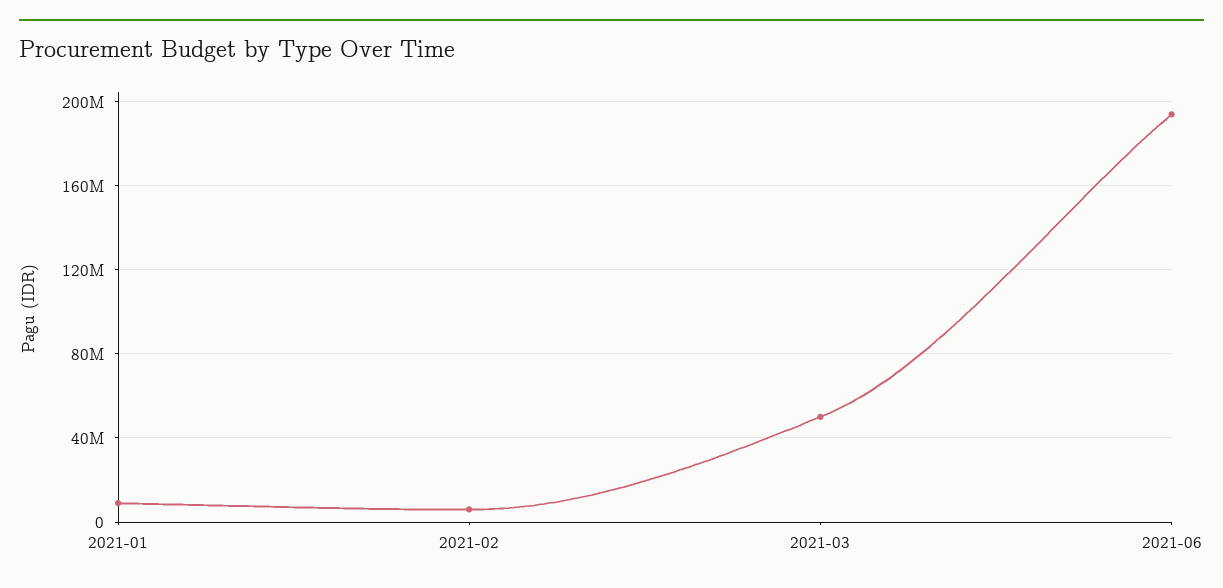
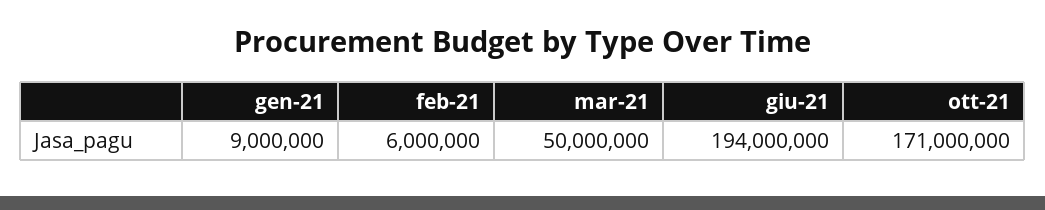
ott-21: none -> 171000000

